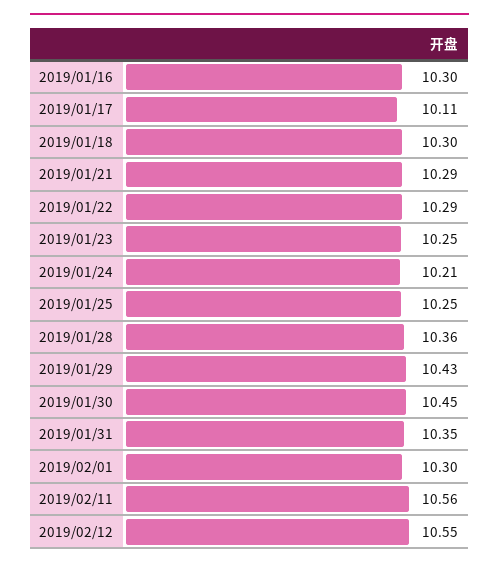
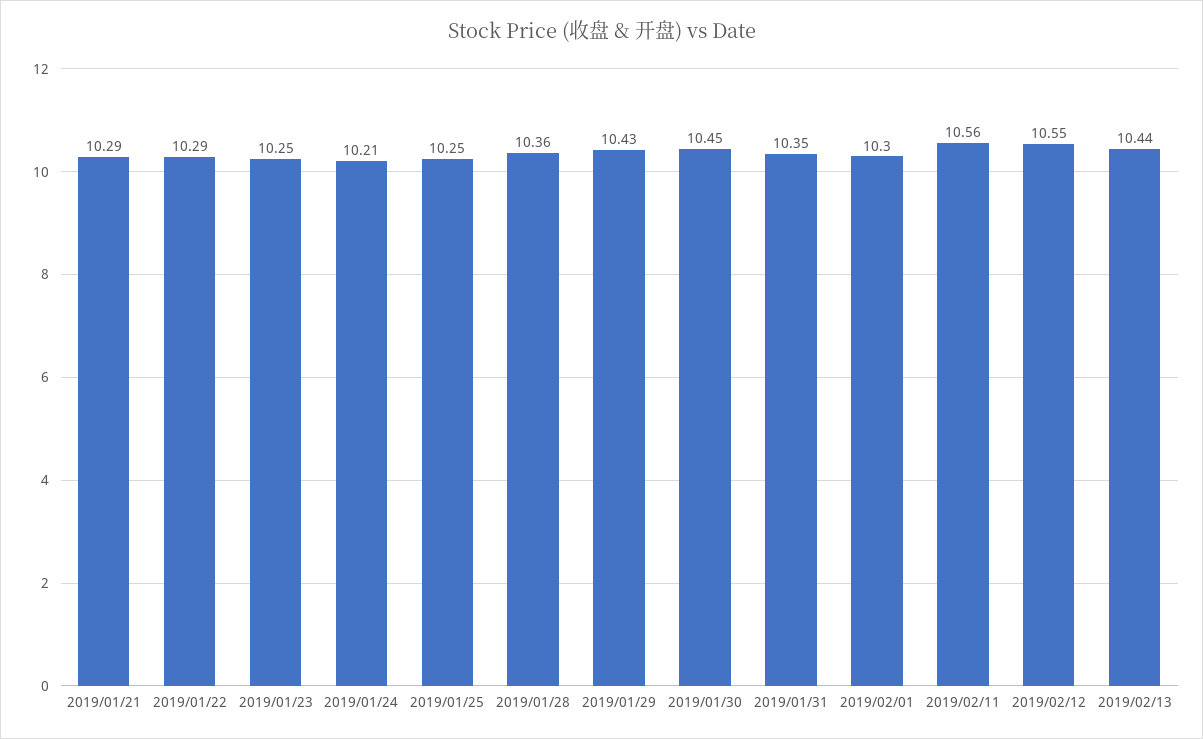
2019/01/16: 10.3 -> none
2019/01/17: 10.11 -> none
2019/01/18: 10.3 -> none
2019/02/13: none -> 10.44

